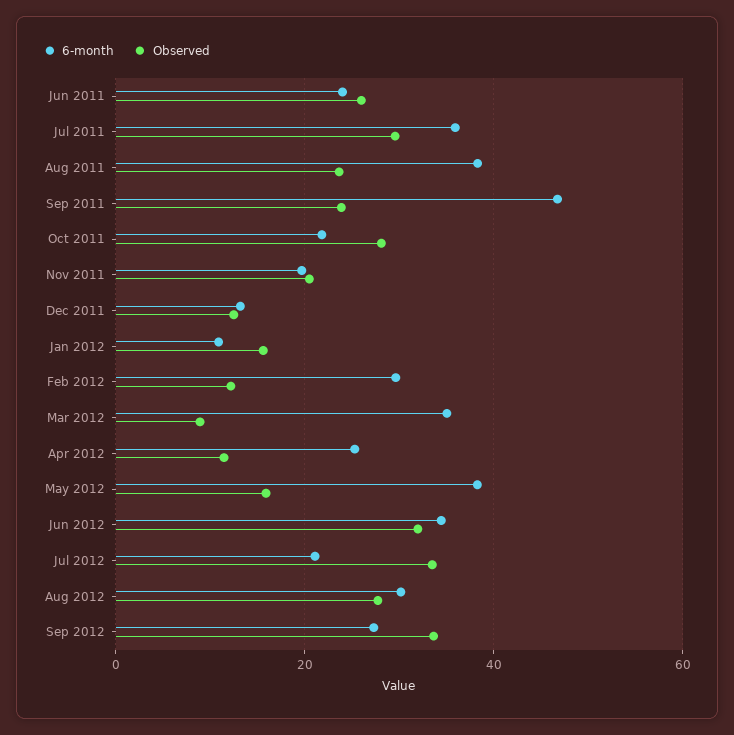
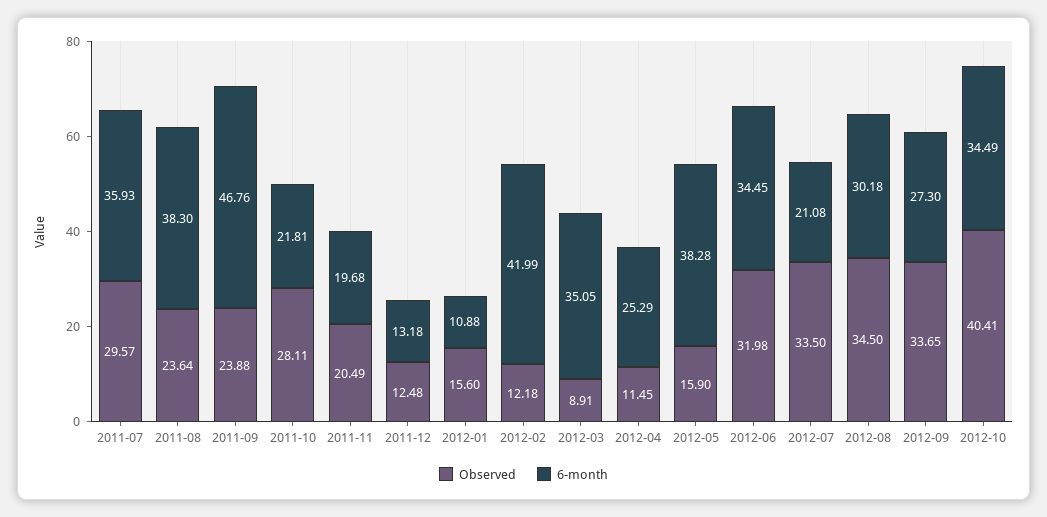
6-month, Jun 2011: 24 -> none
Observed, Jun 2011: 26 -> none
6-month, Feb 2012: 30 -> 41.99
Observed, Aug 2012: 28 -> 34.5
Observed, 2012-10: none -> 40.41
6-month, 2012-10: none -> 34.49

